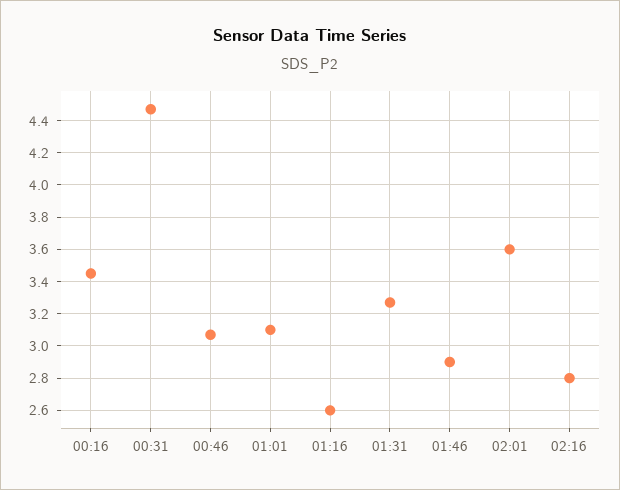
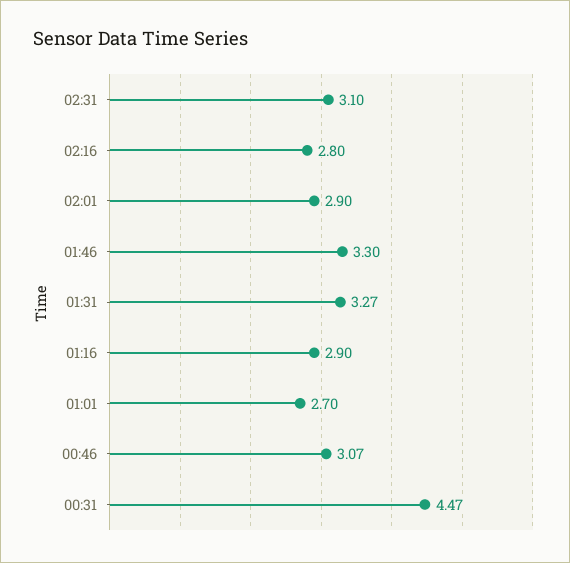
00:16: 3.45 -> none
01:01: 3.1 -> 2.7
01:16: 2.6 -> 2.9
01:46: 2.9 -> 3.3
02:01: 3.6 -> 2.9
02:31: none -> 3.1

